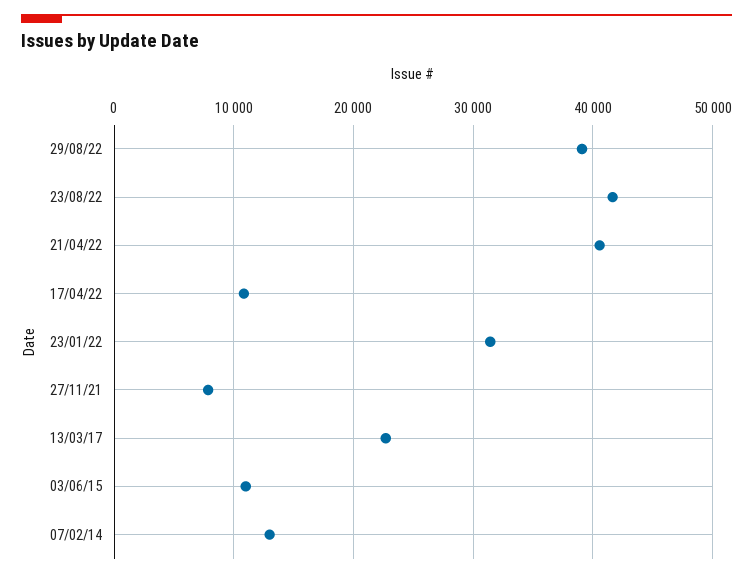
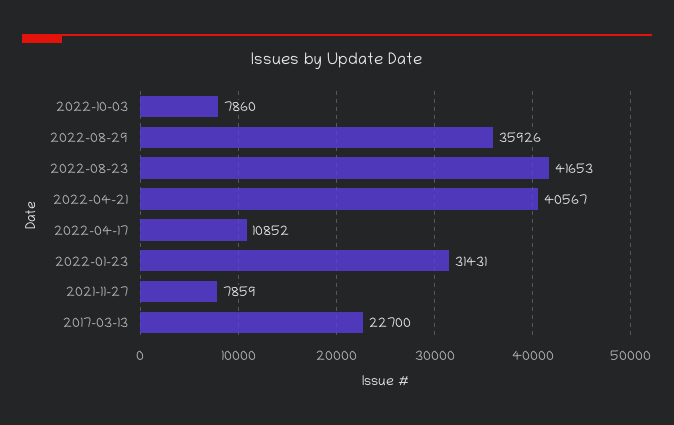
29/08/22: 39000 -> 35926
03/06/15: 11000 -> none
07/02/14: 13000 -> none
2022-10-03: none -> 7860

